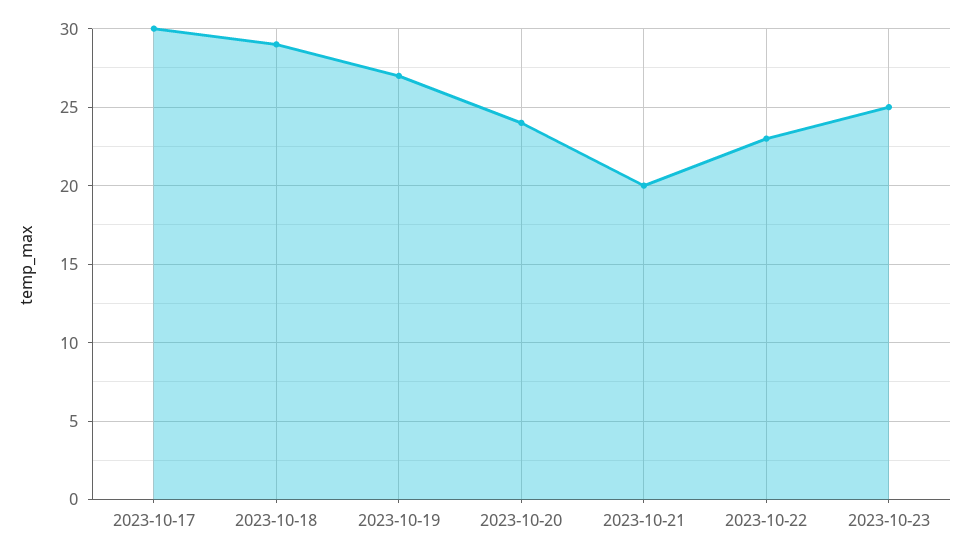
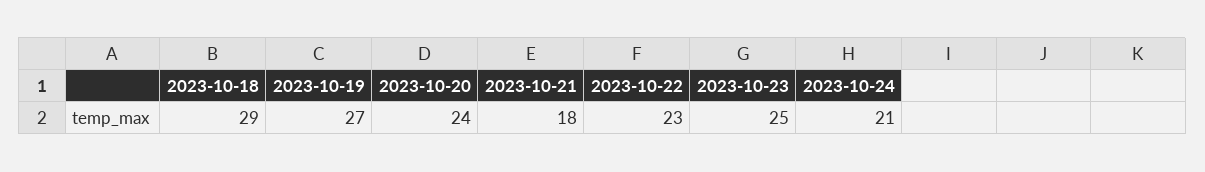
2023-10-17: 30 -> none
2023-10-21: 20 -> 18
2023-10-24: none -> 21

